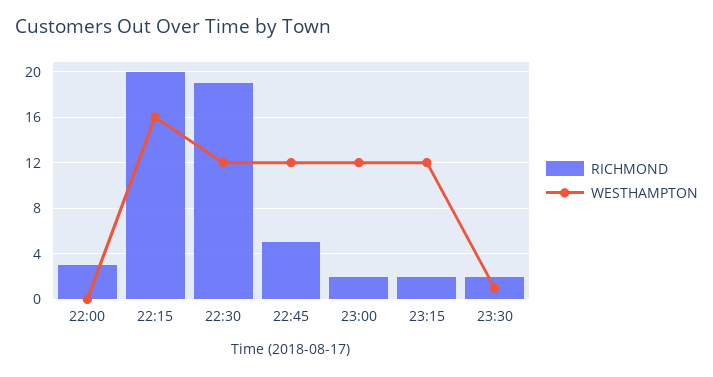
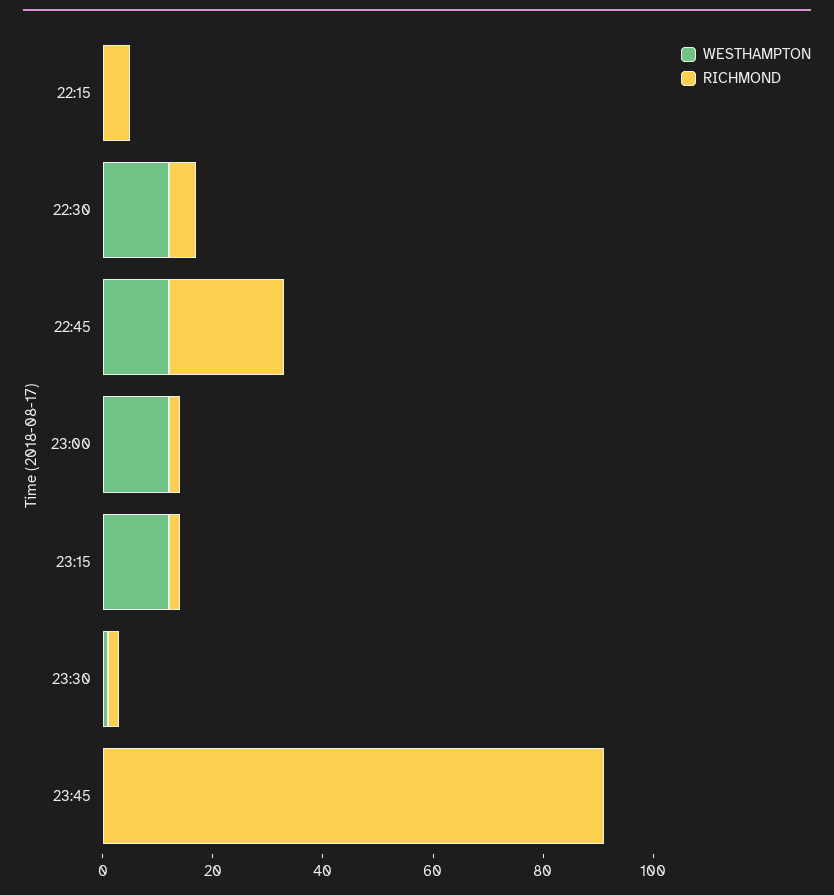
RICHMOND, 22:00: 3 -> none
WESTHAMPTON, 22:00: 0 -> none
RICHMOND, 22:15: 20 -> 5
WESTHAMPTON, 22:15: 16 -> 0
RICHMOND, 22:30: 19 -> 5
RICHMOND, 22:45: 5 -> 20
WESTHAMPTON, 23:45: none -> 0
RICHMOND, 23:45: none -> 90

